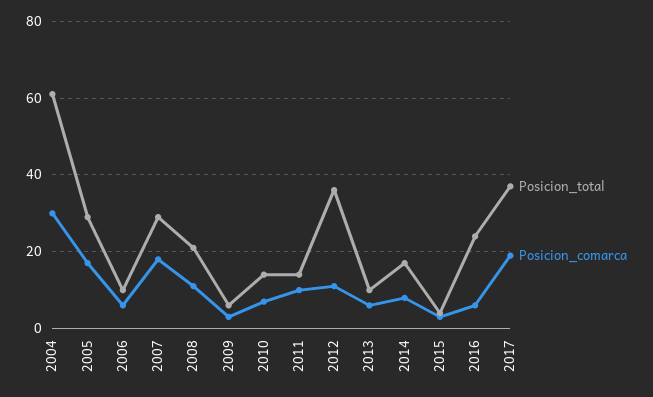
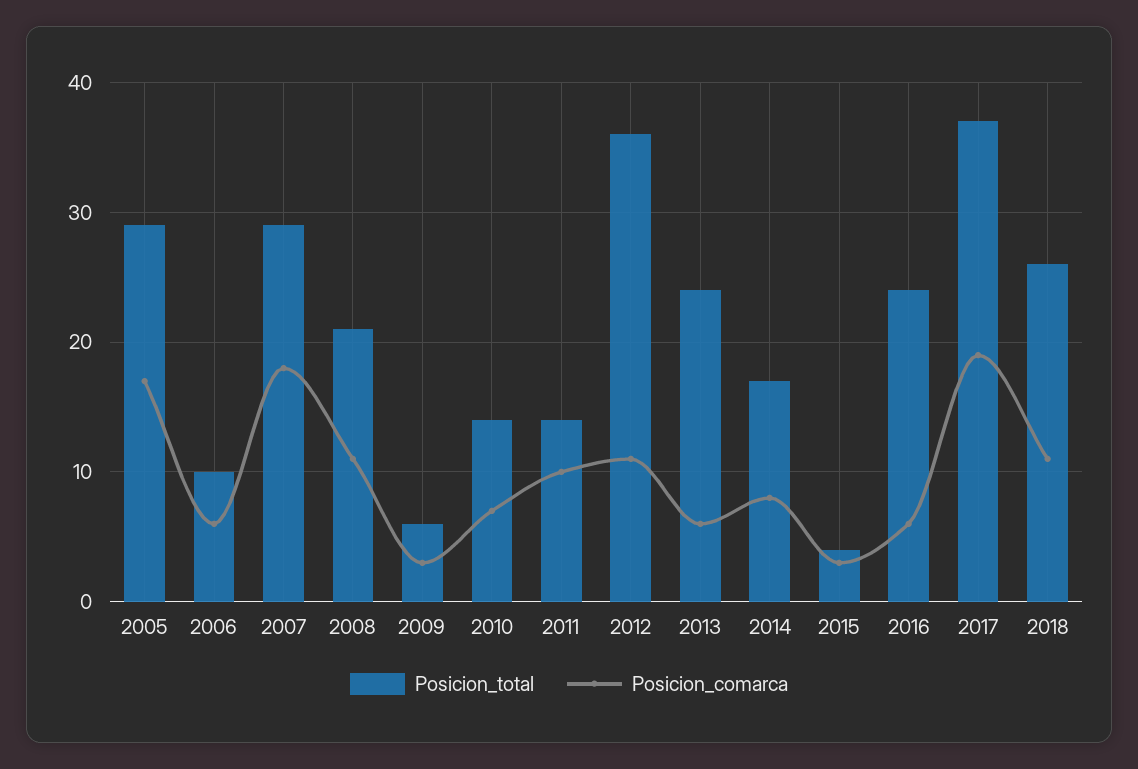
Posicion_total, 2004: 60 -> none
Posicion_comarca, 2004: 30 -> none
Posicion_total, 2013: 10 -> 24
Posicion_total, 2018: none -> 26
Posicion_comarca, 2018: none -> 11

